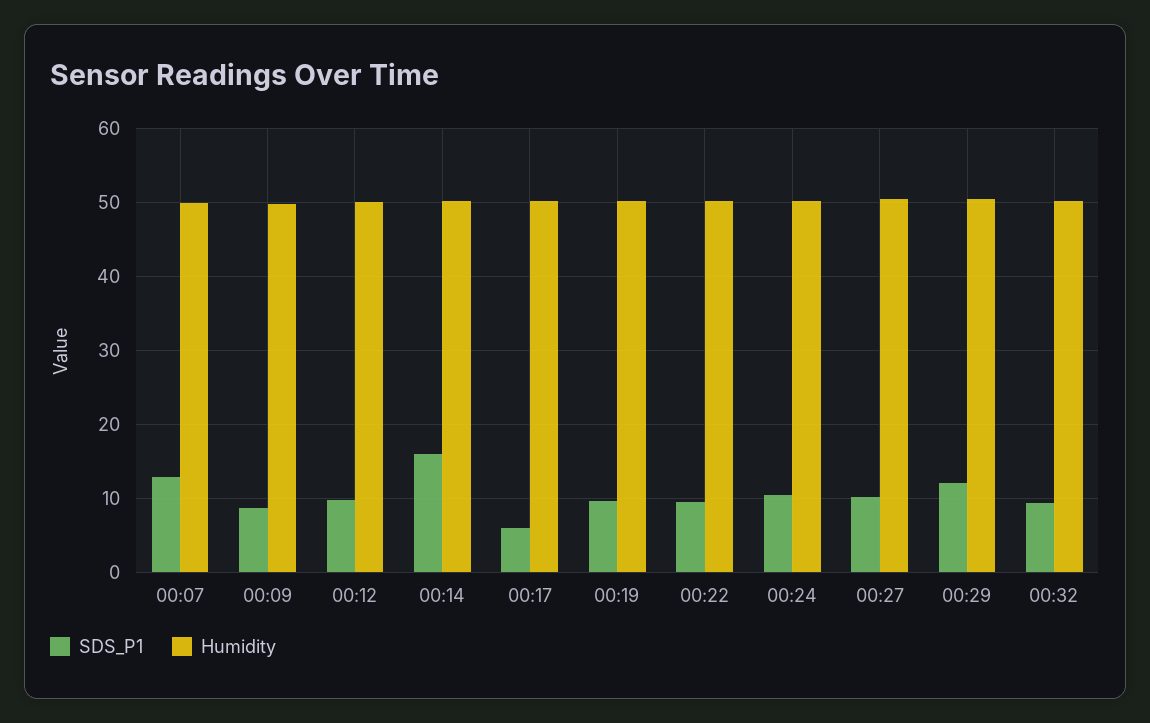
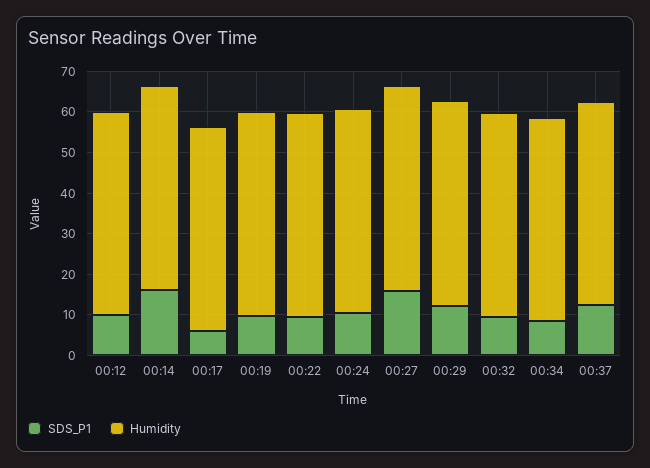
SDS_P1, 00:07: 13 -> none
Humidity, 00:07: 50 -> none
SDS_P1, 00:09: 9 -> none
Humidity, 00:09: 50 -> none
SDS_P1, 00:27: 10 -> 16
SDS_P1, 00:34: none -> 8
Humidity, 00:34: none -> 50
SDS_P1, 00:37: none -> 12
Humidity, 00:37: none -> 50

